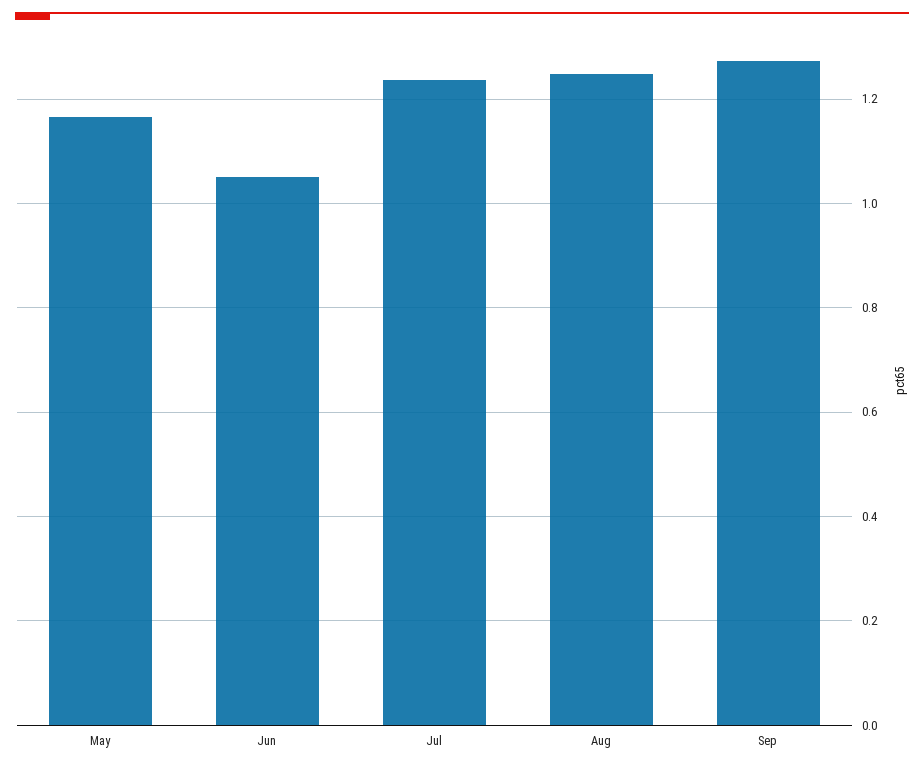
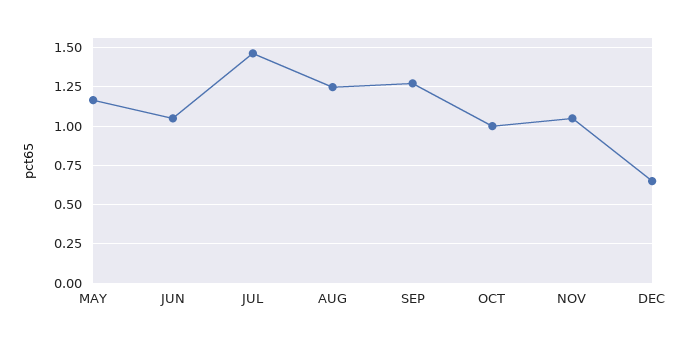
Jul: 1.24 -> 1.45
OCT: none -> 1
NOV: none -> 1.05
DEC: none -> 0.65

